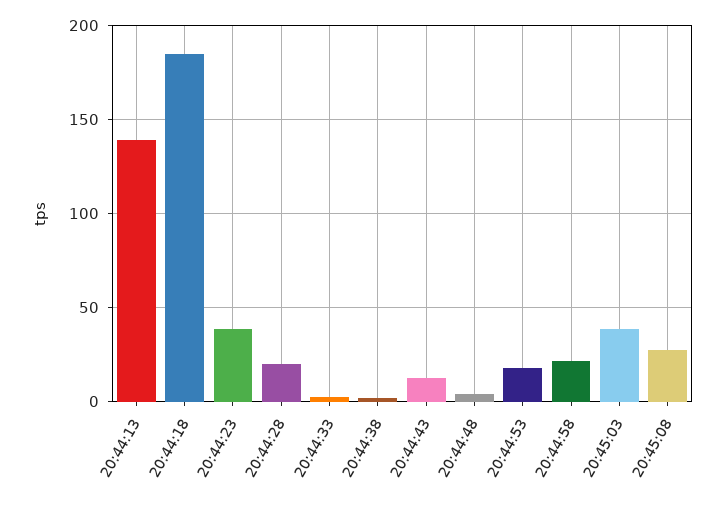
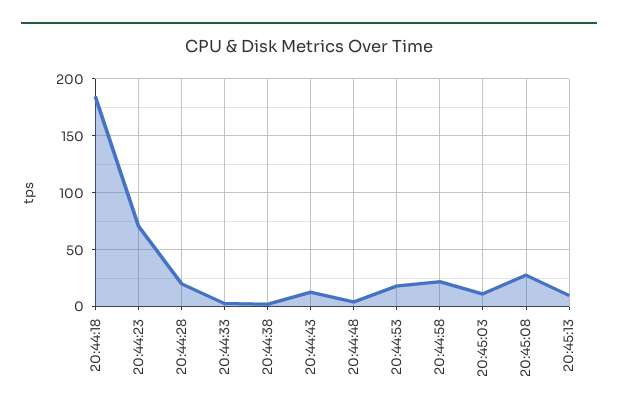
20:44:13: 140 -> none
20:44:23: 40 -> 70
20:45:03: 40 -> 10
20:45:13: none -> 10

